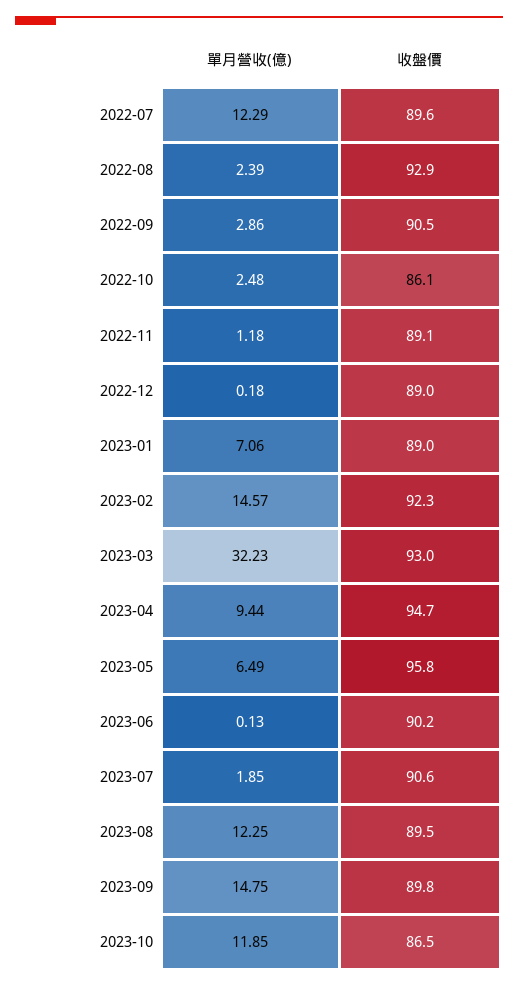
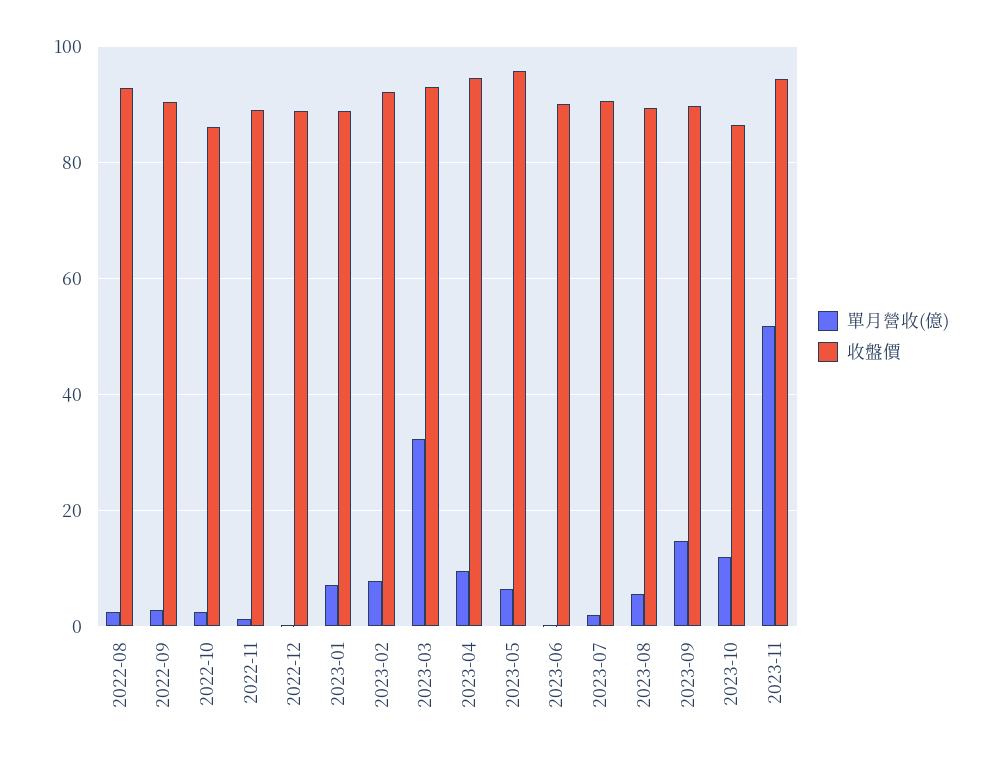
單月營收(億), 2022-07: 12.29 -> none
收盤價, 2022-07: 89.6 -> none
單月營收(億), 2023-02: 14.57 -> 8
單月營收(億), 2023-08: 12.25 -> 6
單月營收(億), 2023-11: none -> 52
收盤價, 2023-11: none -> 94

